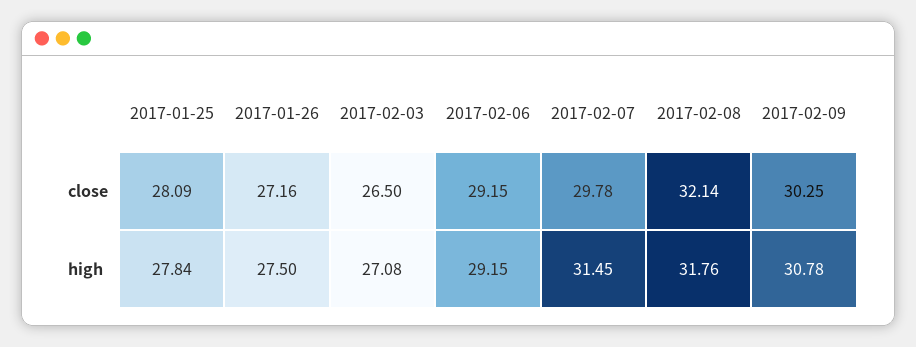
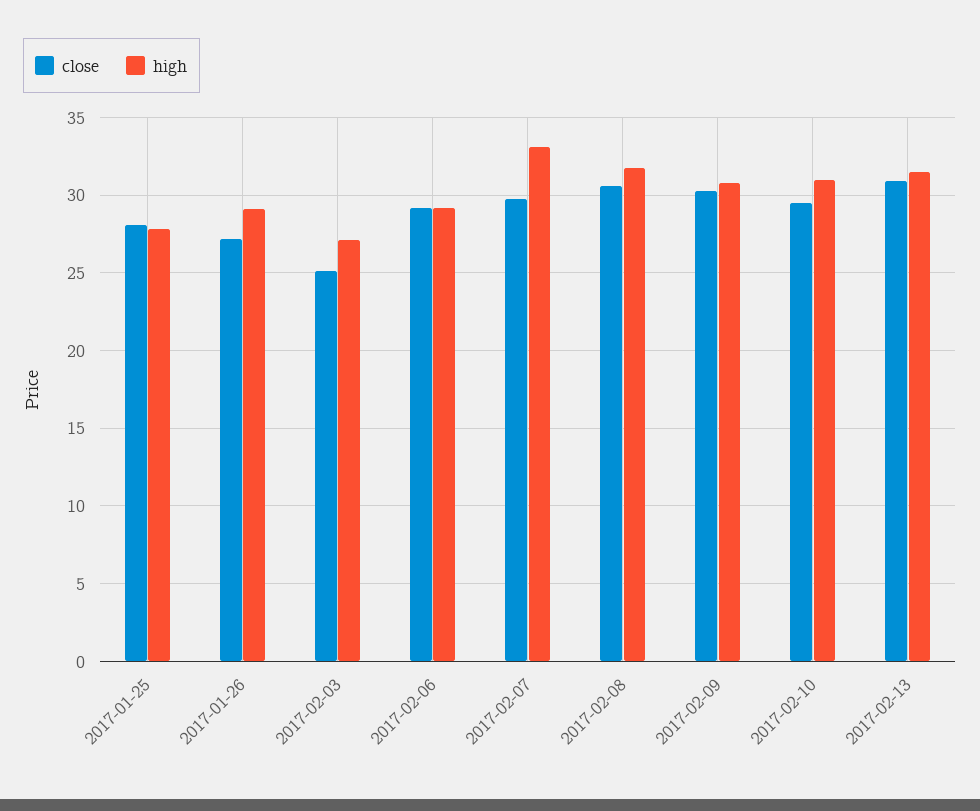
close, 2017-02-03: 26.5 -> 25
close, 2017-02-08: 32.14 -> 30.5
high, 2017-01-26: 27.5 -> 29
high, 2017-02-07: 31.45 -> 33
close, 2017-02-10: none -> 29.5
high, 2017-02-10: none -> 31
close, 2017-02-13: none -> 31
high, 2017-02-13: none -> 31.5

